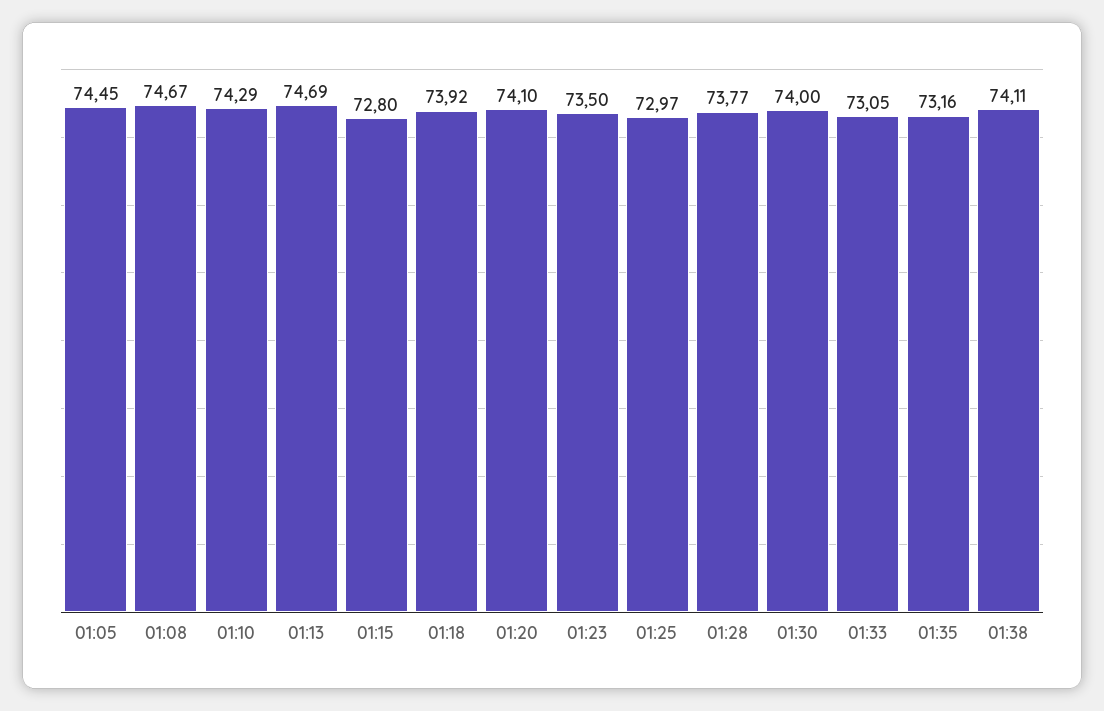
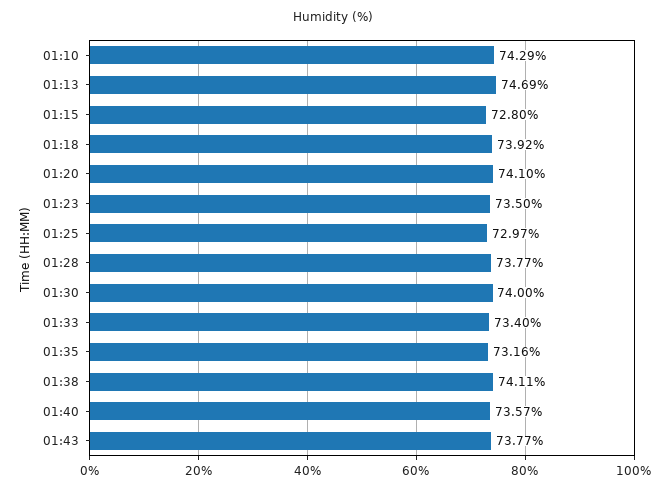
01:05: 74.45 -> none
01:08: 74.67 -> none
01:33: 73.05 -> 73.4
01:40: none -> 73.57
01:43: none -> 73.77

